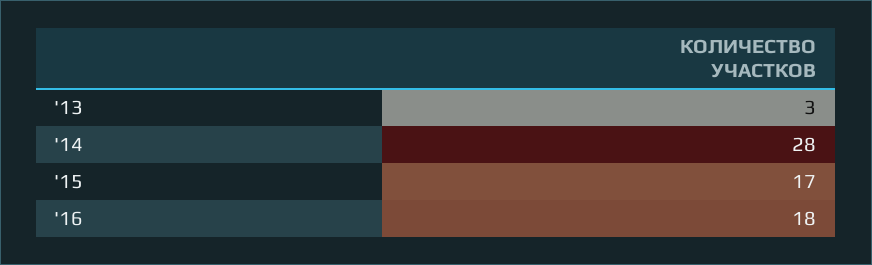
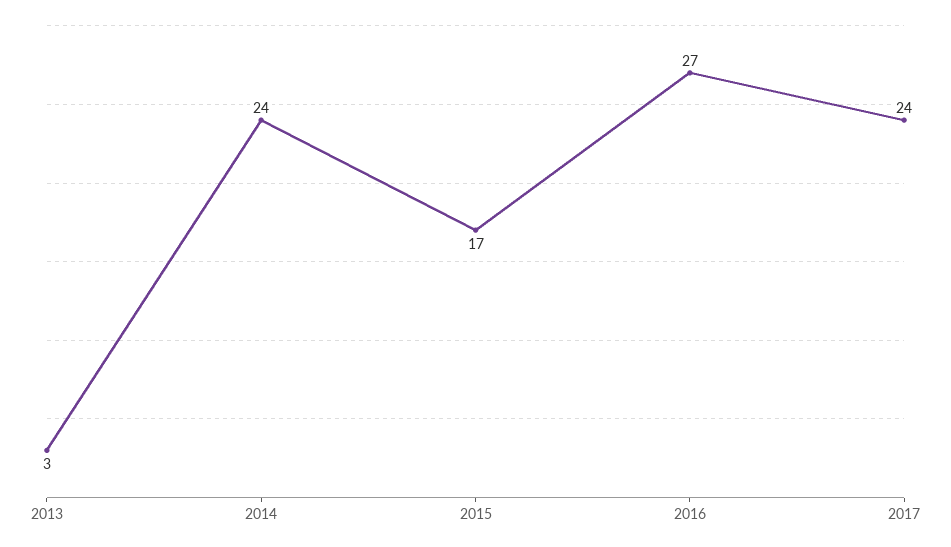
'14: 28 -> 24
'16: 18 -> 27
2017: none -> 24

